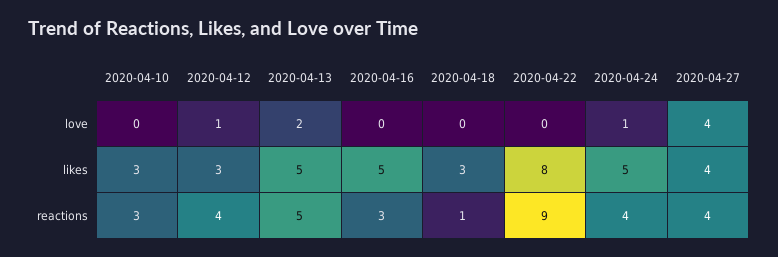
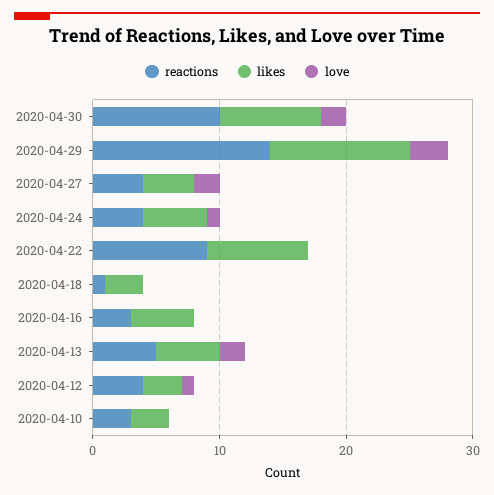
love, 2020-04-27: 4 -> 2
reactions, 2020-04-30: none -> 10
likes, 2020-04-30: none -> 8
love, 2020-04-30: none -> 2
reactions, 2020-04-29: none -> 14
likes, 2020-04-29: none -> 11
love, 2020-04-29: none -> 3

